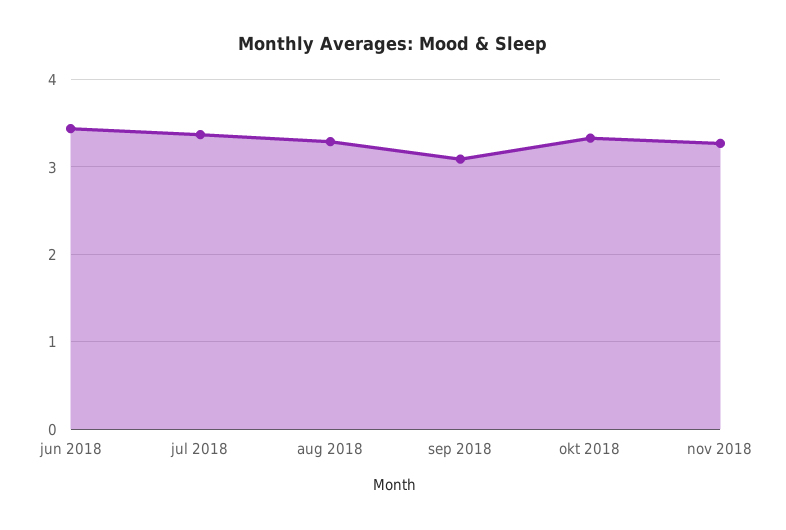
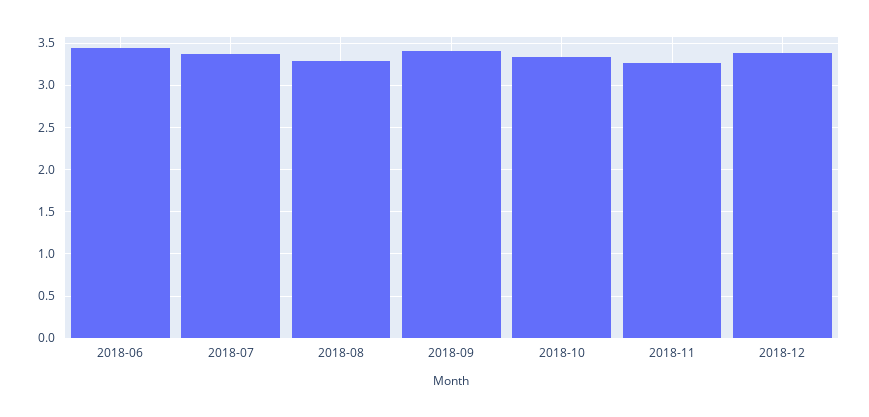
sep 2018: 3.1 -> 3.4
2018-12: none -> 3.4

